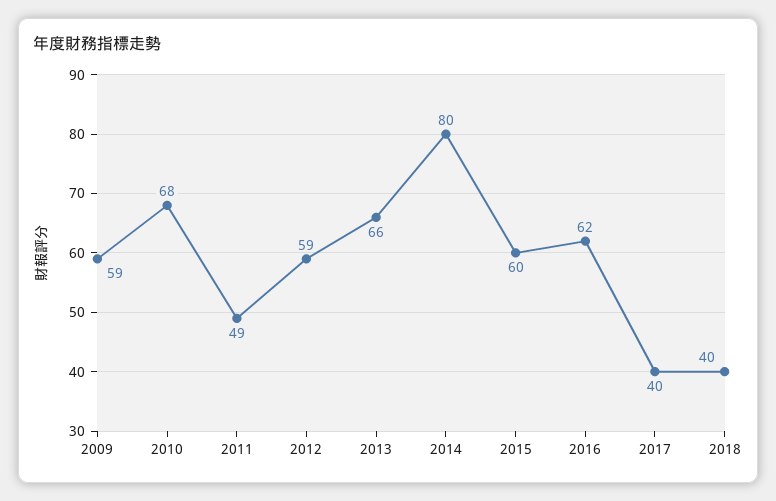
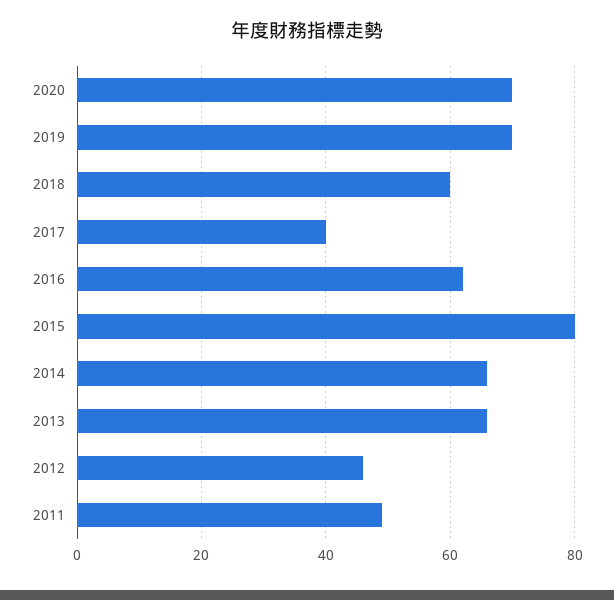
2009: 59 -> none
2010: 68 -> none
2012: 59 -> 45
2014: 80 -> 65
2015: 60 -> 80
2018: 40 -> 60
2020: none -> 70
2019: none -> 70

